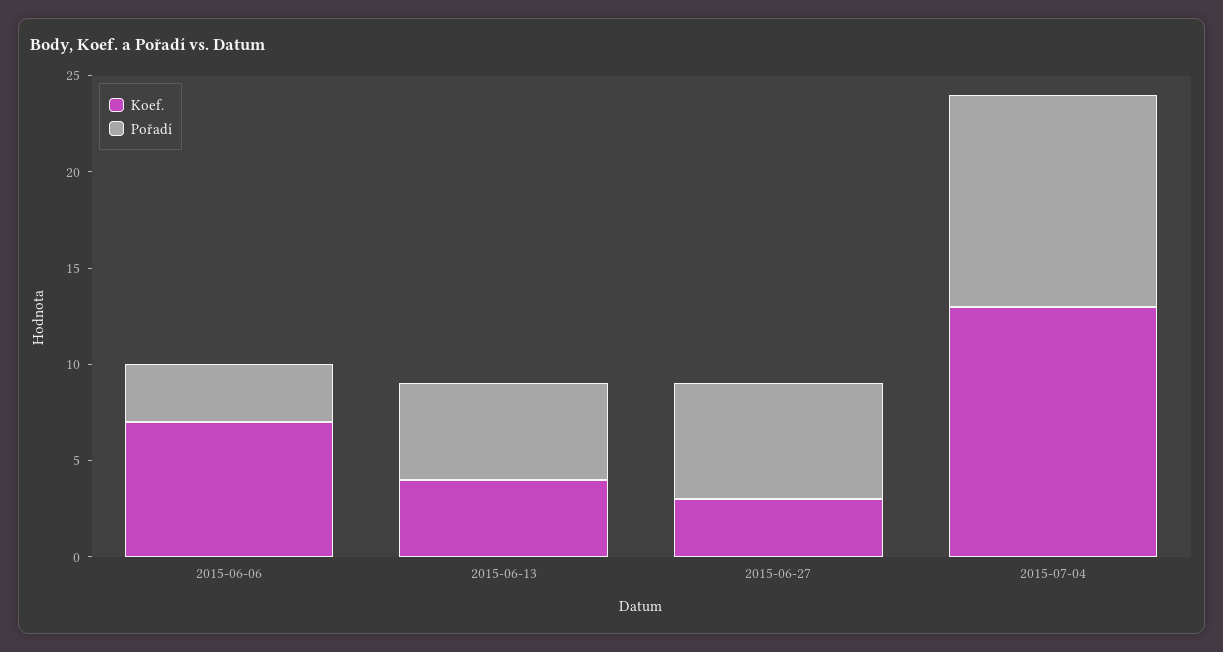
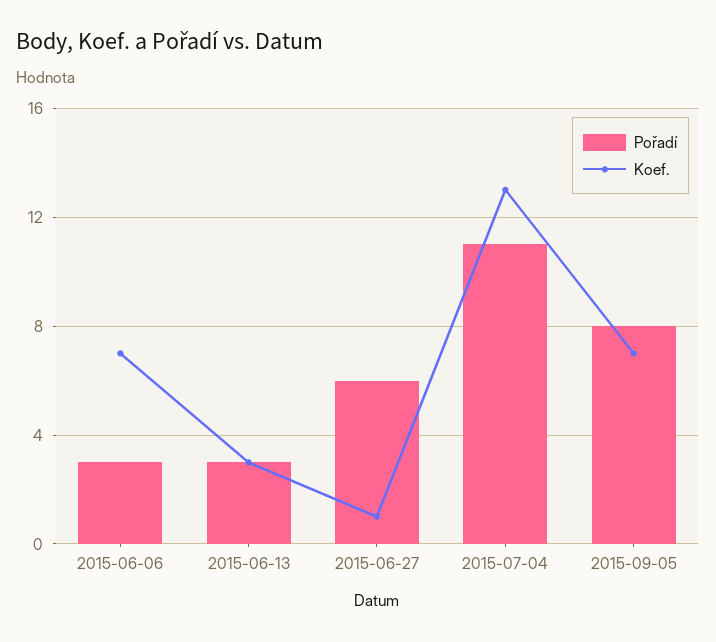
Koef., 2015-06-13: 4 -> 3
Pořadí, 2015-06-13: 5 -> 3
Koef., 2015-06-27: 3 -> 1
Pořadí, 2015-09-05: none -> 8
Koef., 2015-09-05: none -> 7

